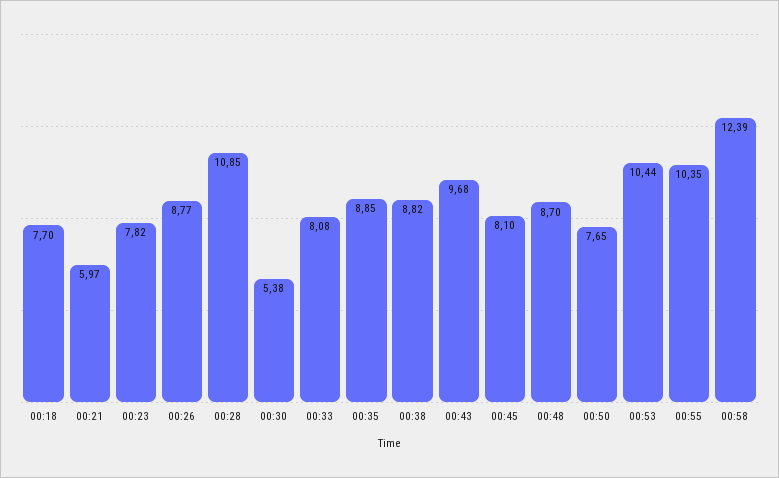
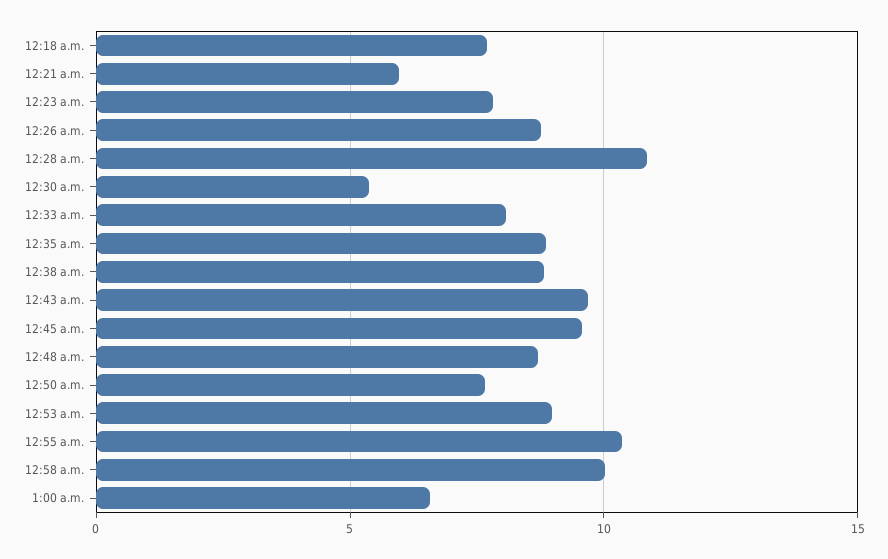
00:45: 8.1 -> 9.5
00:53: 10.44 -> 9
00:58: 12.39 -> 10
1:00 a.m.: none -> 6.5

